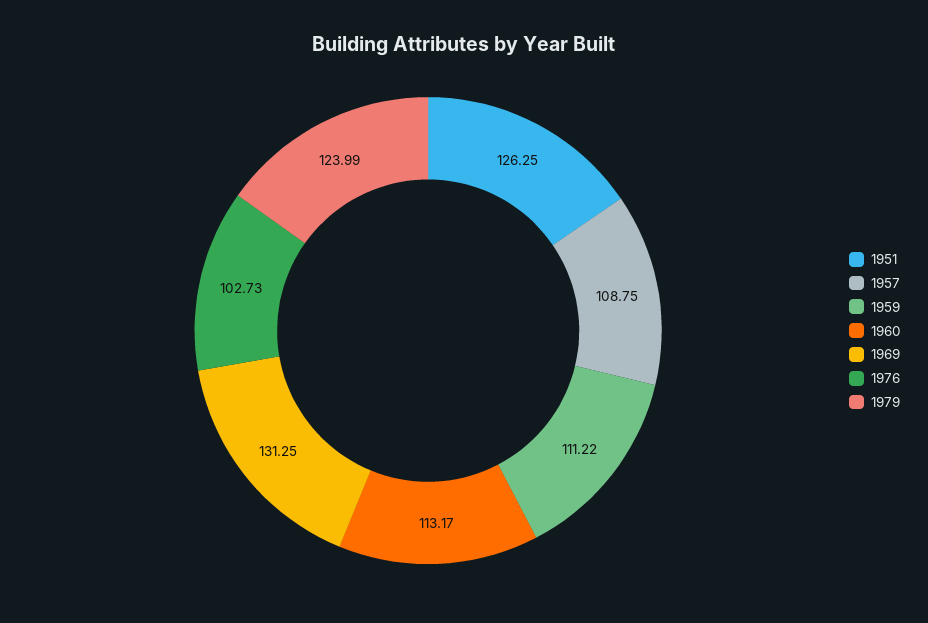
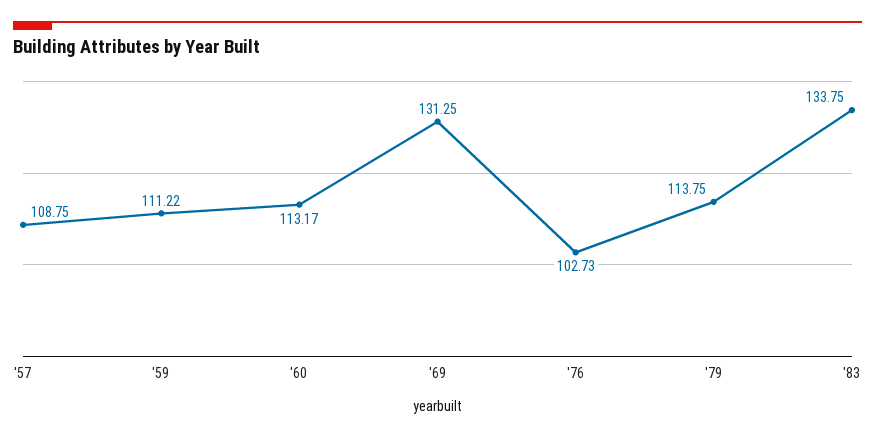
1951: 126.25 -> none
1979: 123.99 -> 113.75
'83: none -> 133.75

